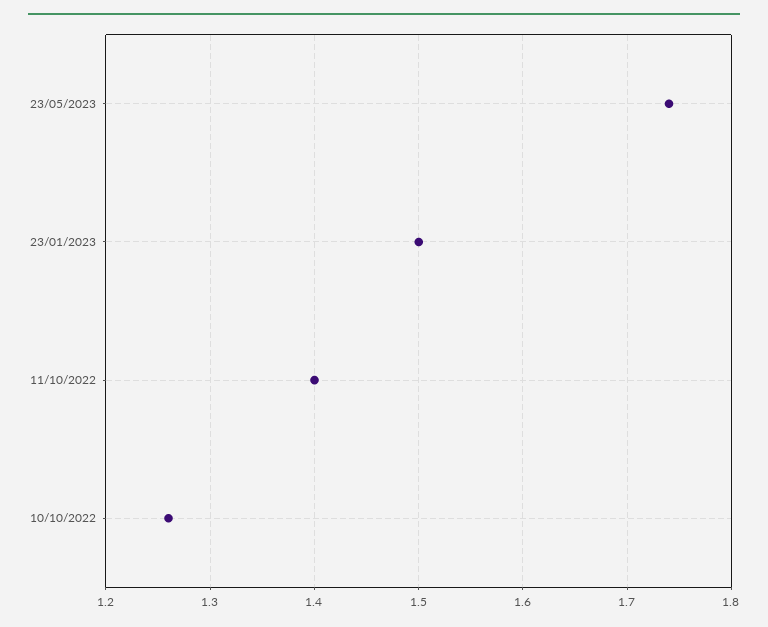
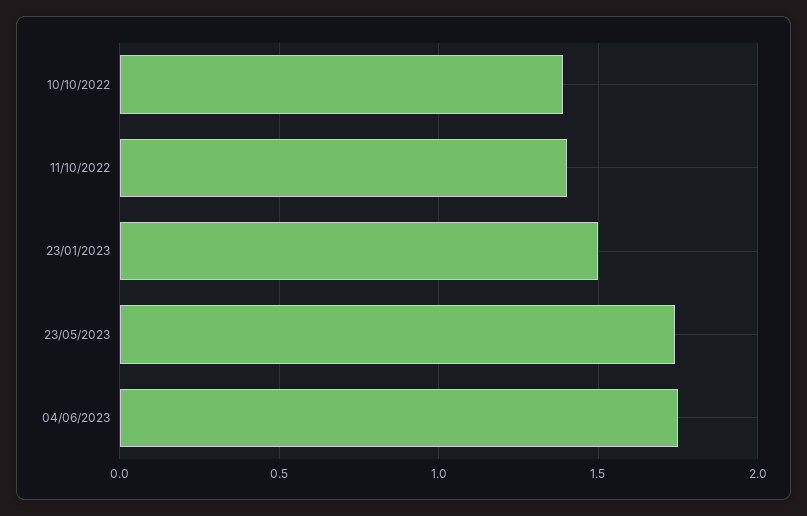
10/10/2022: 1.26 -> 1.4
04/06/2023: none -> 1.75

